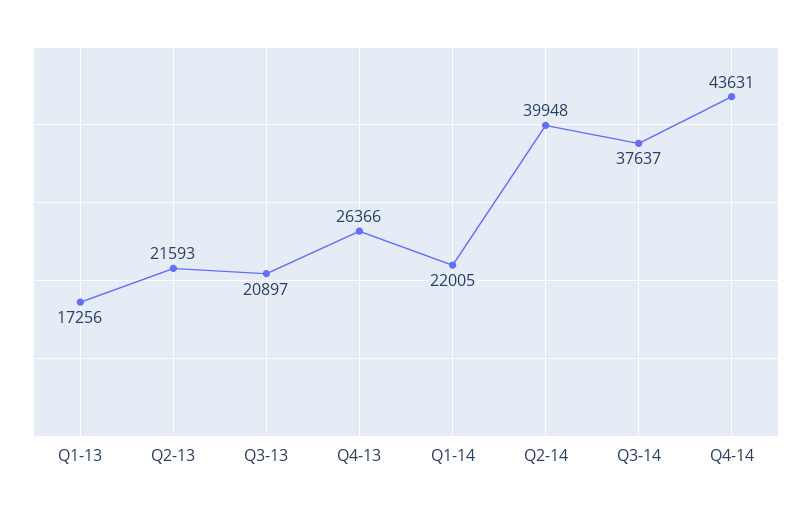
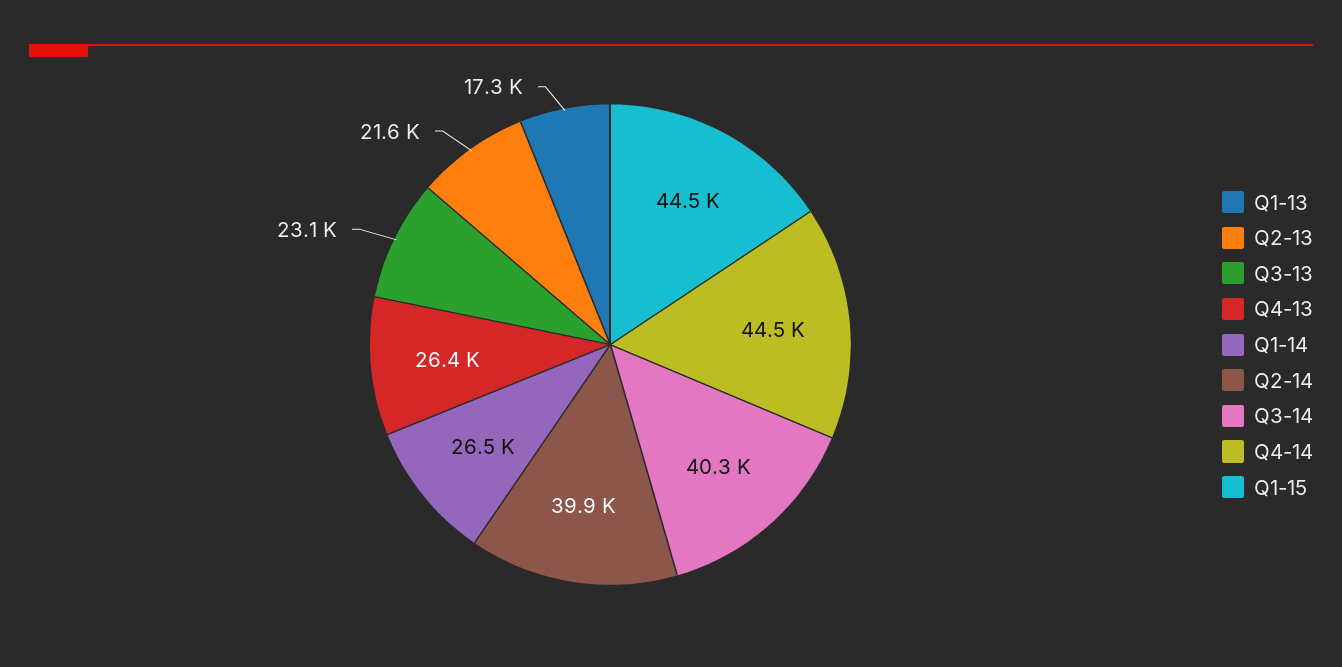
Q3-13: 20897 -> 23100
Q1-14: 22005 -> 26500
Q3-14: 37637 -> 40300
Q4-14: 43631 -> 44500
Q1-15: none -> 44500

